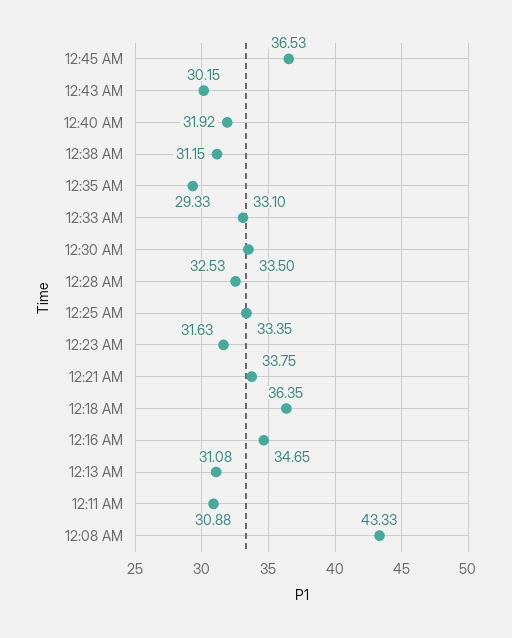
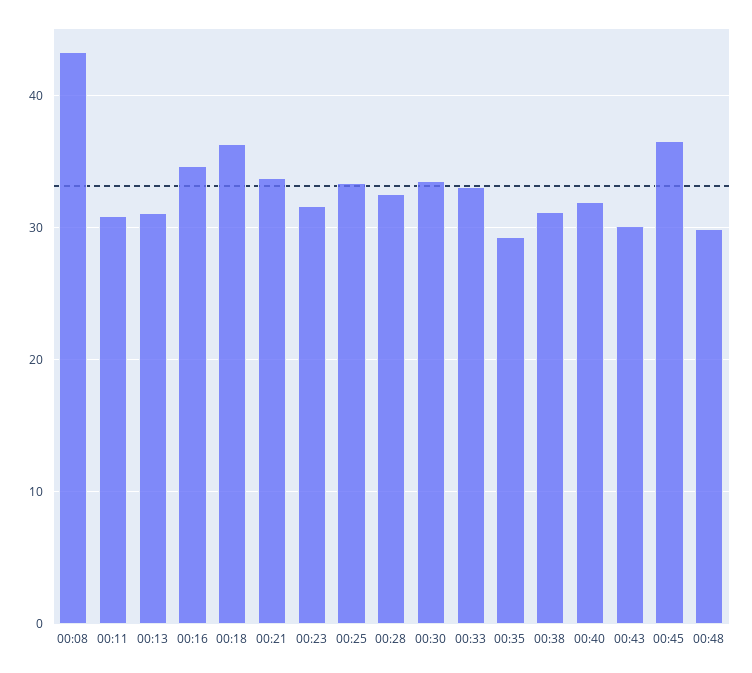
00:48: none -> 30

